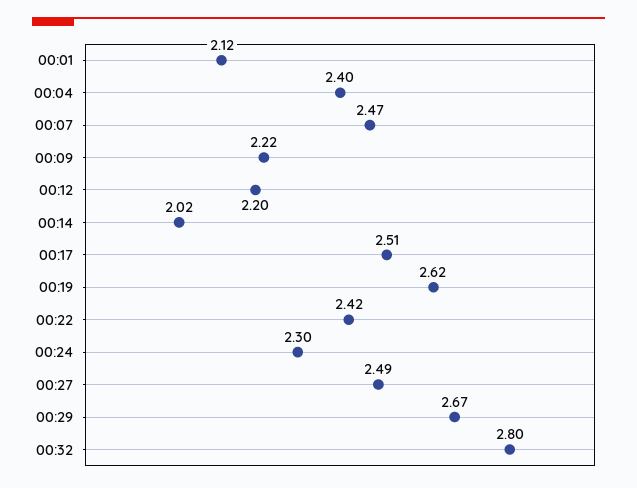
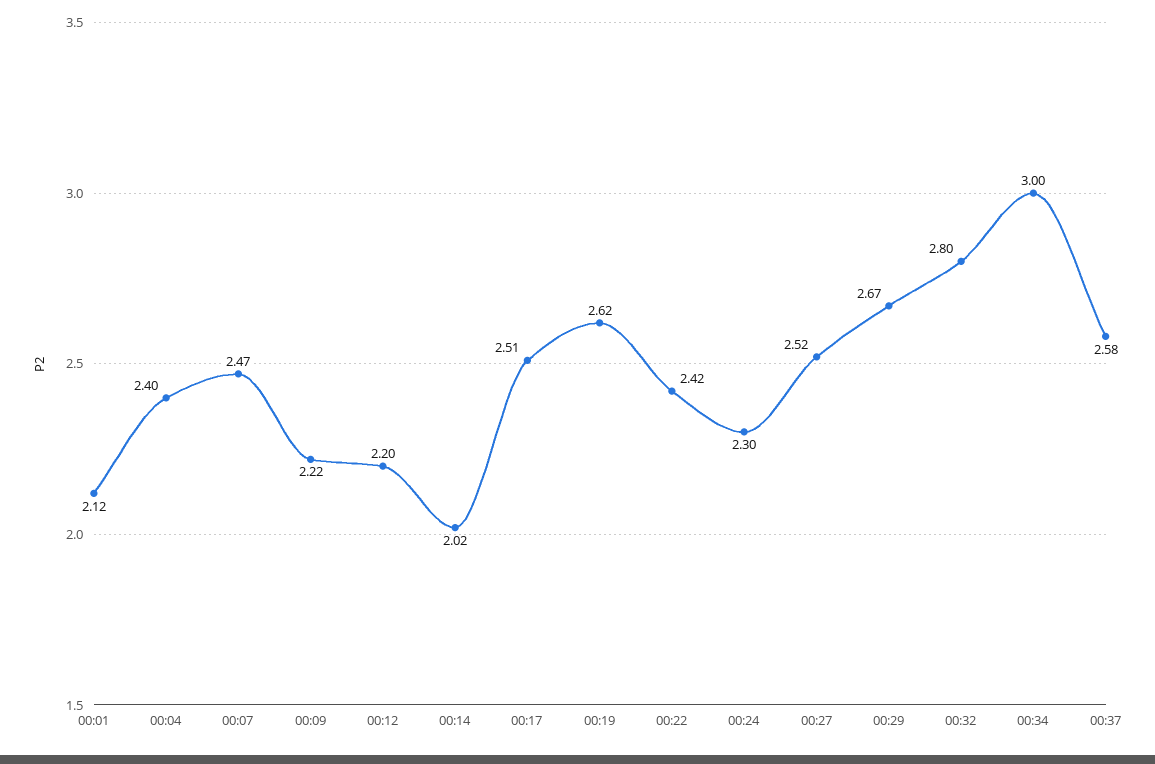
00:27: 2.49 -> 2.52
00:34: none -> 3
00:37: none -> 2.58

